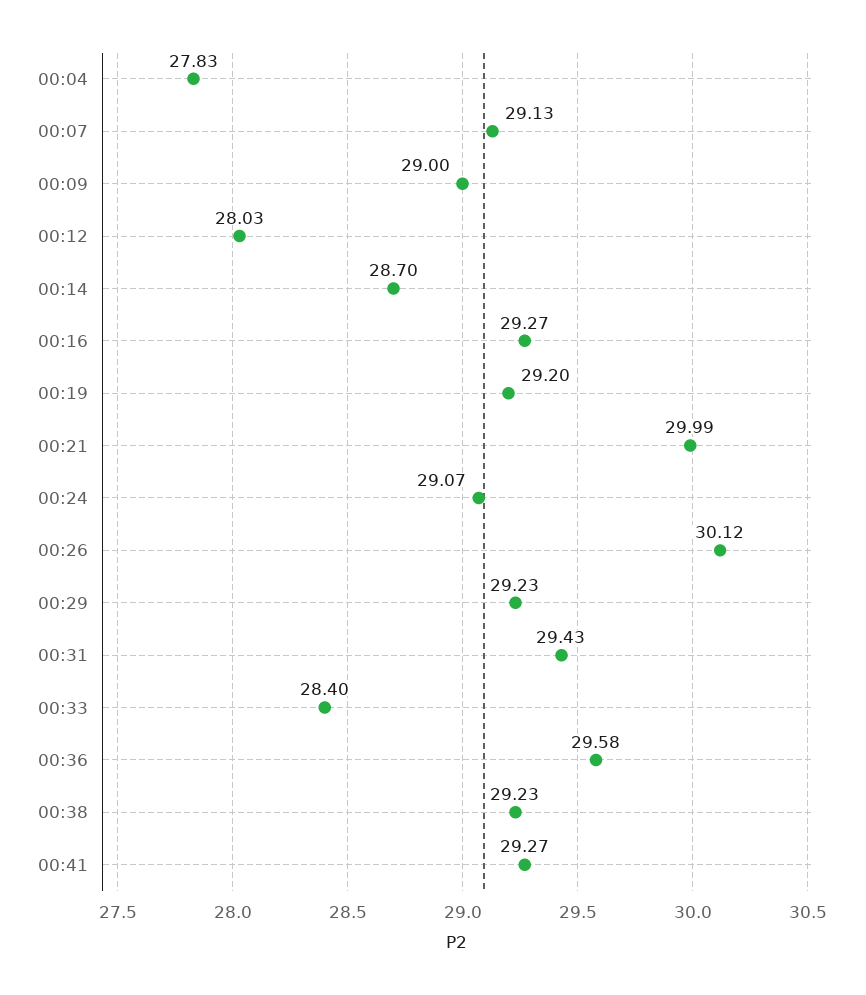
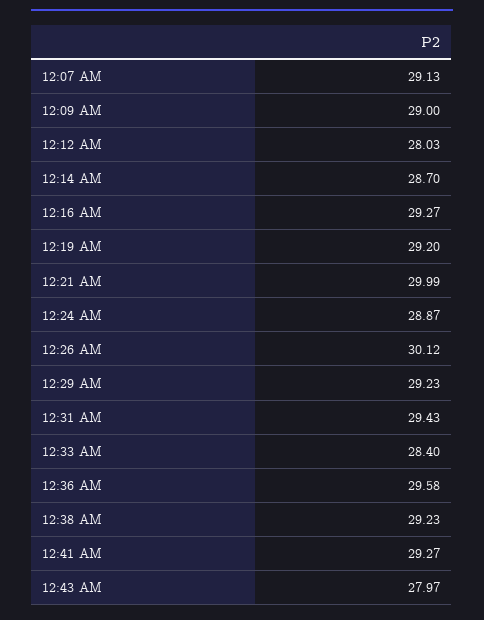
00:04: 27.83 -> none
00:24: 29.07 -> 28.87
12:43 AM: none -> 27.97

